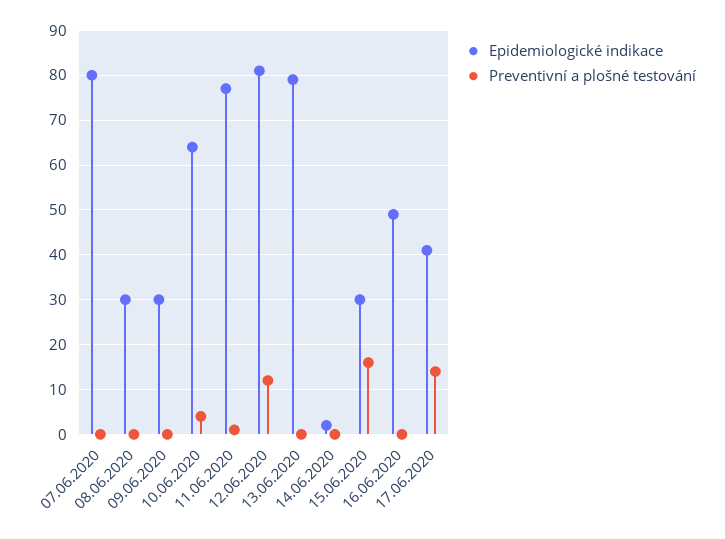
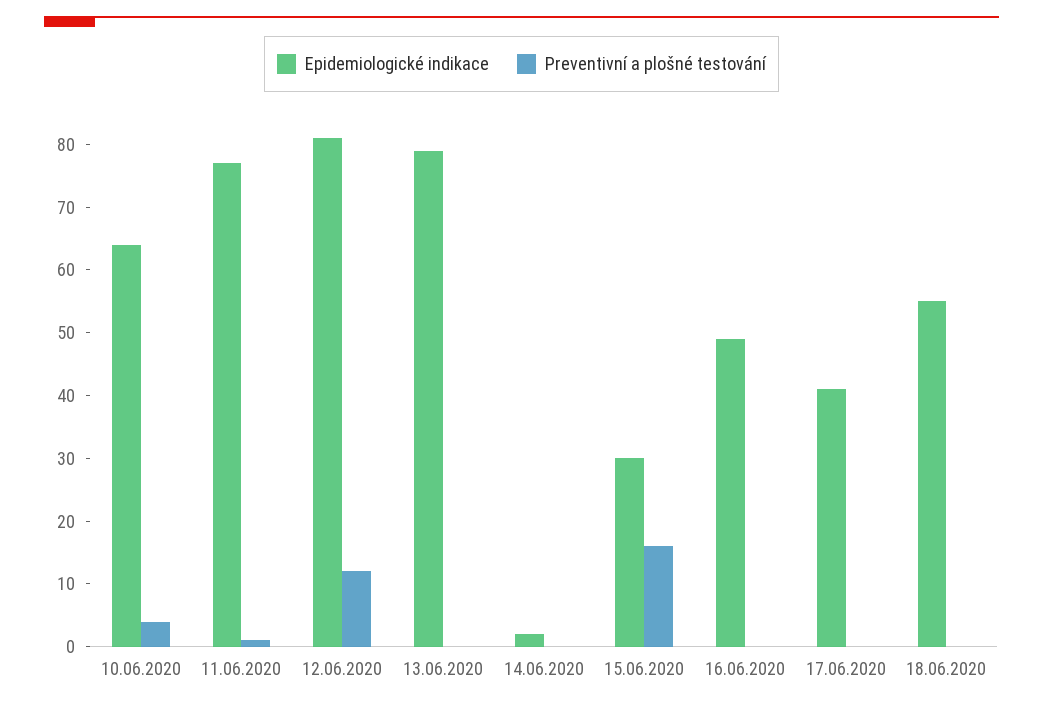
Epidemiologické indikace, 07.06.2020: 80 -> none
Preventivní a plošné testování, 07.06.2020: 0 -> none
Epidemiologické indikace, 08.06.2020: 30 -> none
Preventivní a plošné testování, 08.06.2020: 0 -> none
Epidemiologické indikace, 09.06.2020: 30 -> none
Preventivní a plošné testování, 09.06.2020: 0 -> none
Preventivní a plošné testování, 17.06.2020: 15 -> 0
Epidemiologické indikace, 18.06.2020: none -> 55
Preventivní a plošné testování, 18.06.2020: none -> 0

